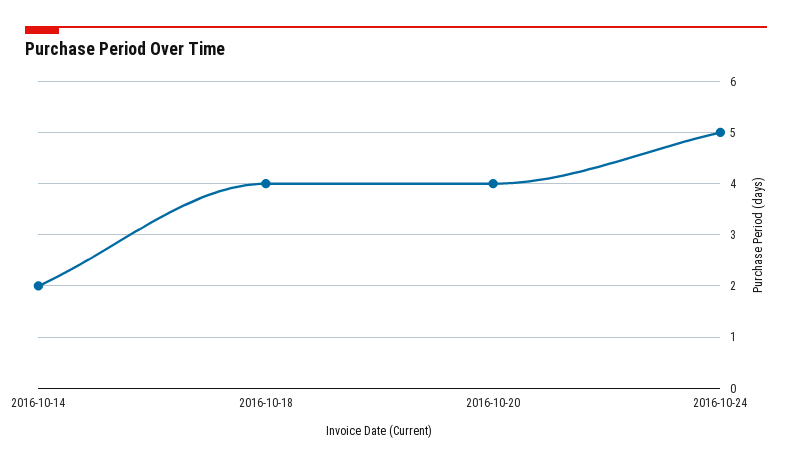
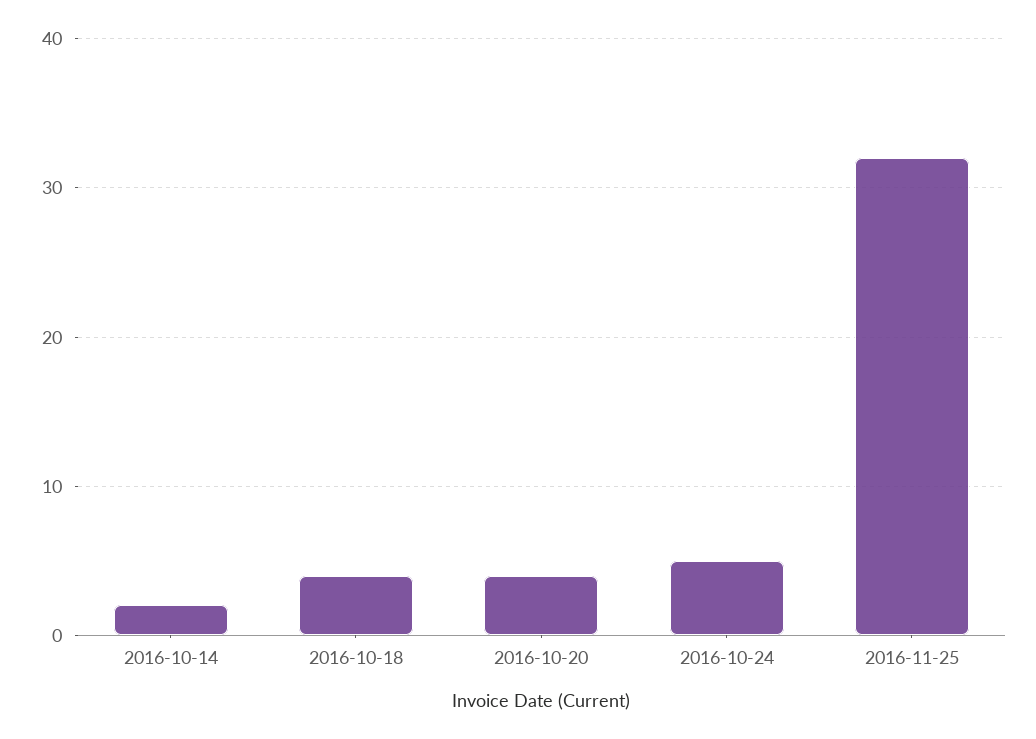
2016-11-25: none -> 32

